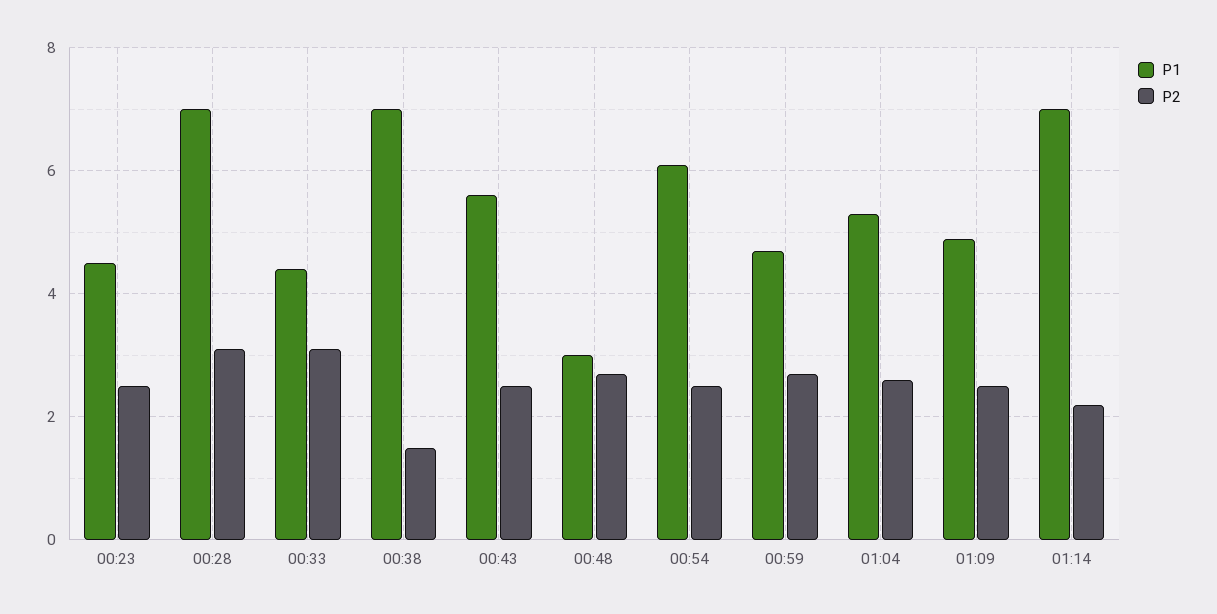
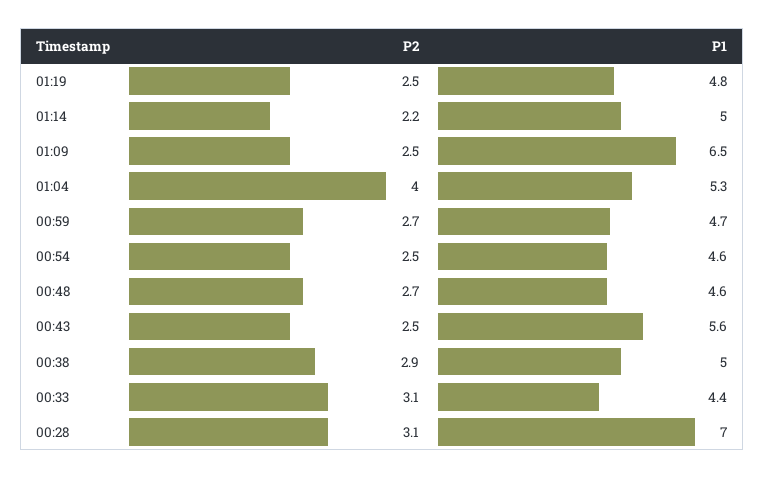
P1, 00:23: 4.5 -> none
P2, 00:23: 2.5 -> none
P1, 00:38: 7 -> 5
P2, 00:38: 1.5 -> 2.9
P1, 00:48: 3 -> 4.6
P1, 00:54: 6 -> 4.6
P2, 01:04: 2.5 -> 4
P1, 01:09: 5 -> 6.5
P1, 01:14: 7 -> 5
P2, 01:19: none -> 2.5
P1, 01:19: none -> 4.8

